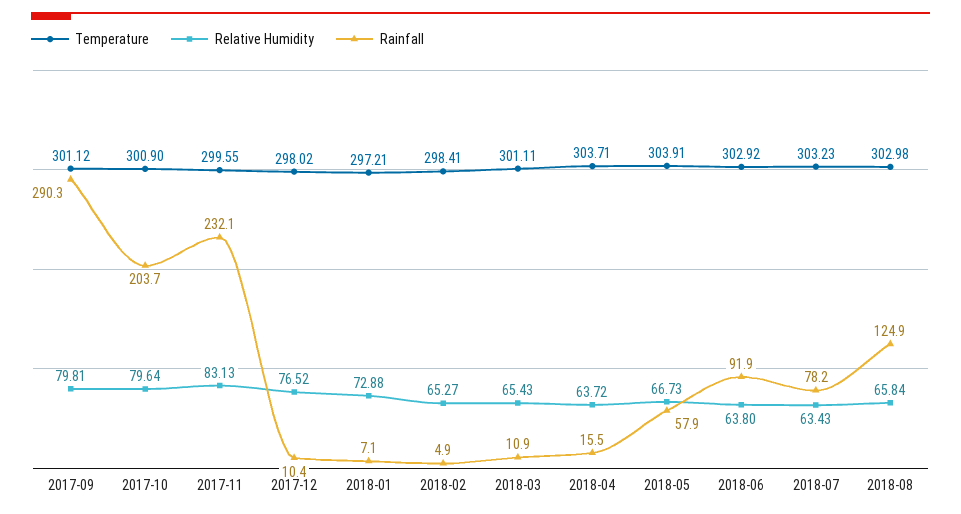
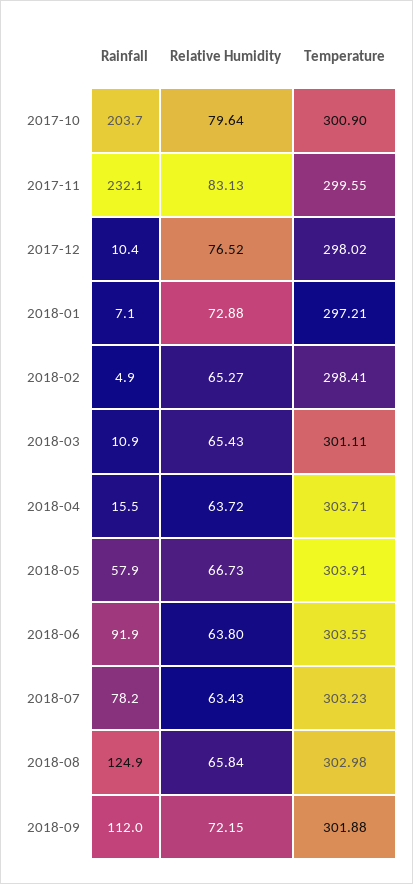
Temperature, 2017-09: 301.12 -> none
Relative Humidity, 2017-09: 79.81 -> none
Rainfall, 2017-09: 290.3 -> none
Temperature, 2018-06: 302.92 -> 303.55
Rainfall, 2018-09: none -> 112
Relative Humidity, 2018-09: none -> 72.15
Temperature, 2018-09: none -> 301.88

